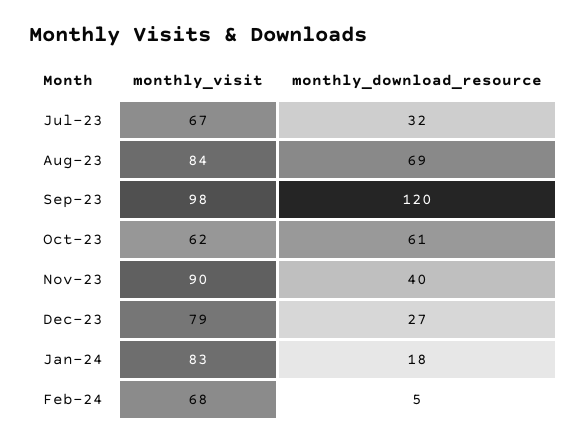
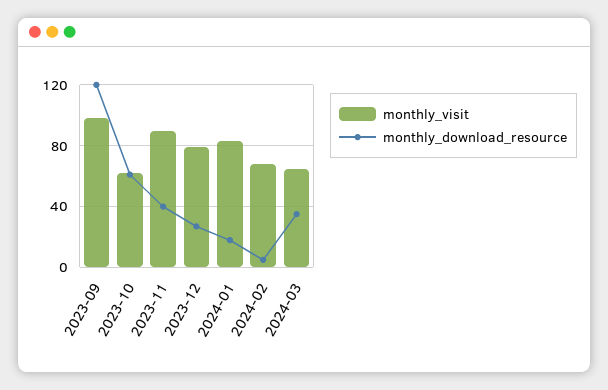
monthly_visit, Jul-23: 67 -> none
monthly_download_resource, Jul-23: 32 -> none
monthly_visit, Aug-23: 84 -> none
monthly_download_resource, Aug-23: 69 -> none
monthly_visit, 2024-03: none -> 65
monthly_download_resource, 2024-03: none -> 35

